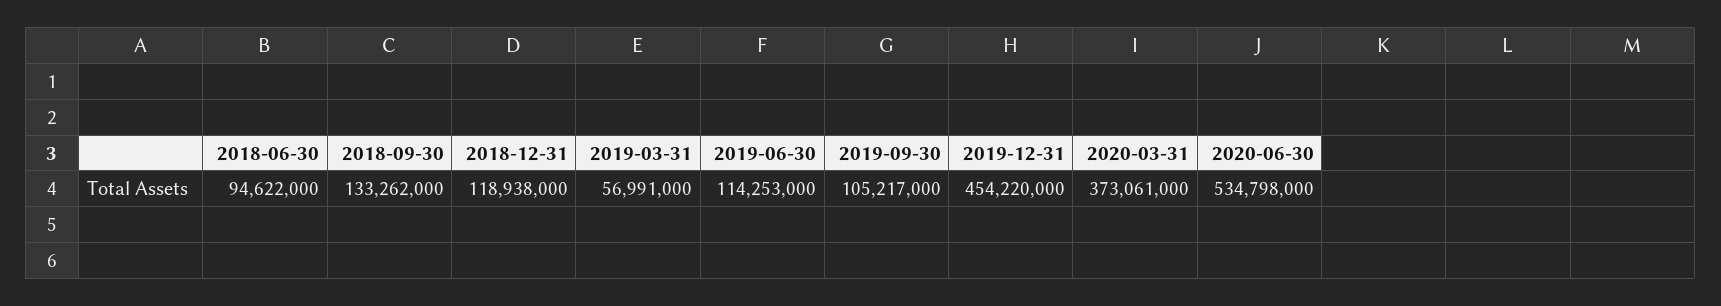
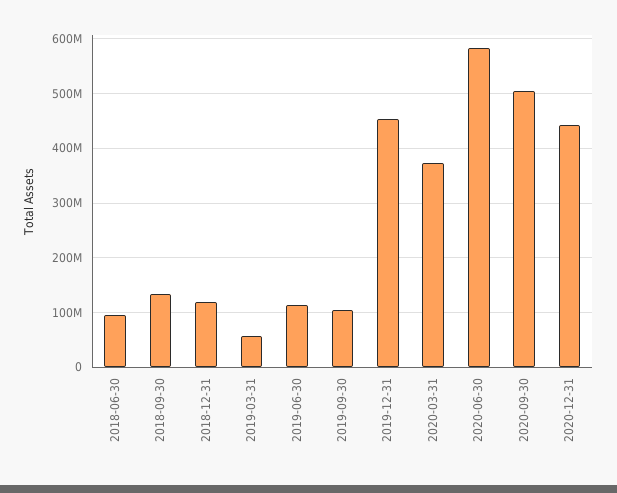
2020-06-30: 534798000 -> 580000000
2020-09-30: none -> 500000000
2020-12-31: none -> 440000000

